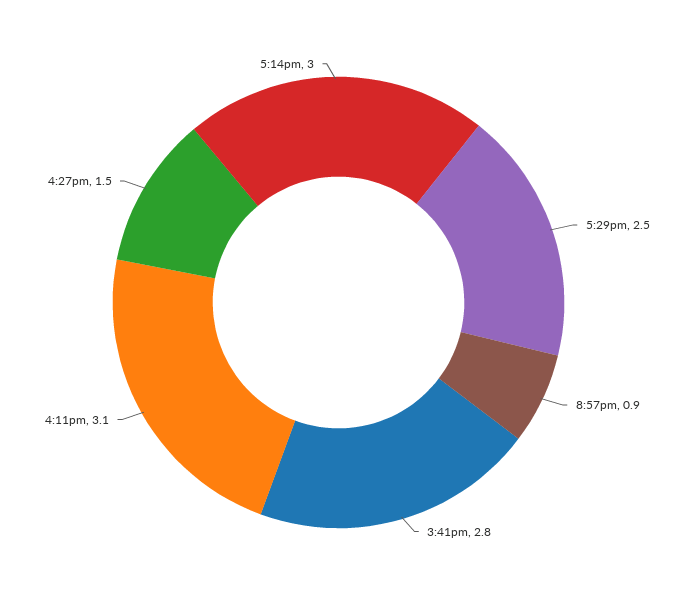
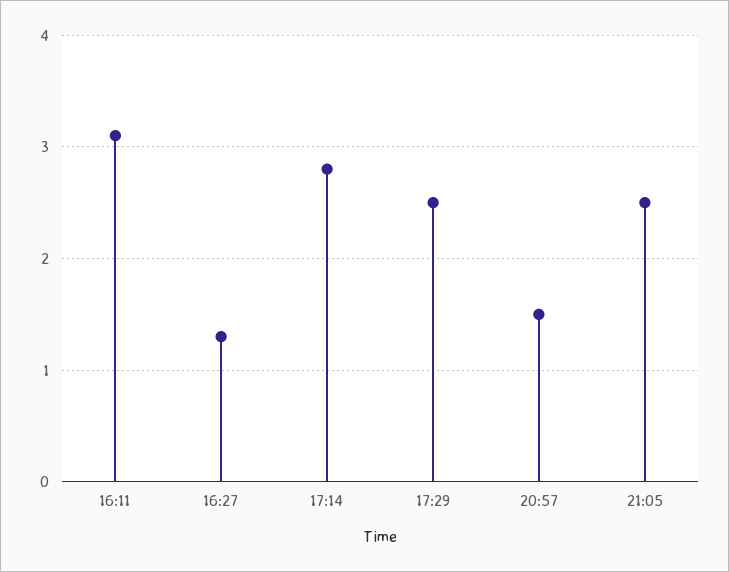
8:57pm: 0.9 -> 1.5
3:41pm: 2.8 -> none
4:27pm: 1.5 -> 1.3
5:14pm: 3 -> 2.8
21:05: none -> 2.5

